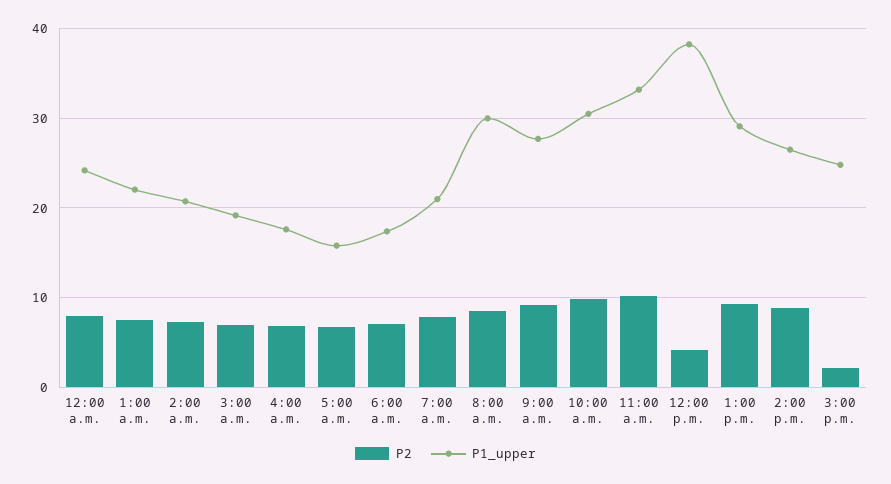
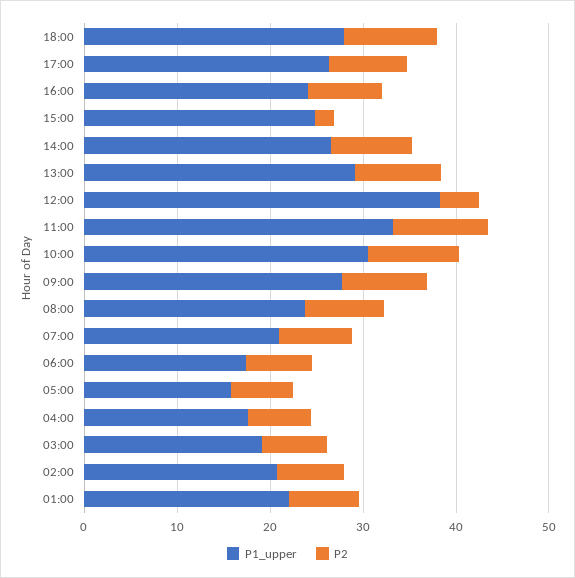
P2, 12:00 a.m.: 8 -> none
P1_upper, 12:00 a.m.: 24 -> none
P1_upper, 8:00 a.m.: 30 -> 24
P1_upper, 18:00: none -> 28
P2, 18:00: none -> 10
P1_upper, 17:00: none -> 26
P2, 17:00: none -> 8
P1_upper, 16:00: none -> 24
P2, 16:00: none -> 8

